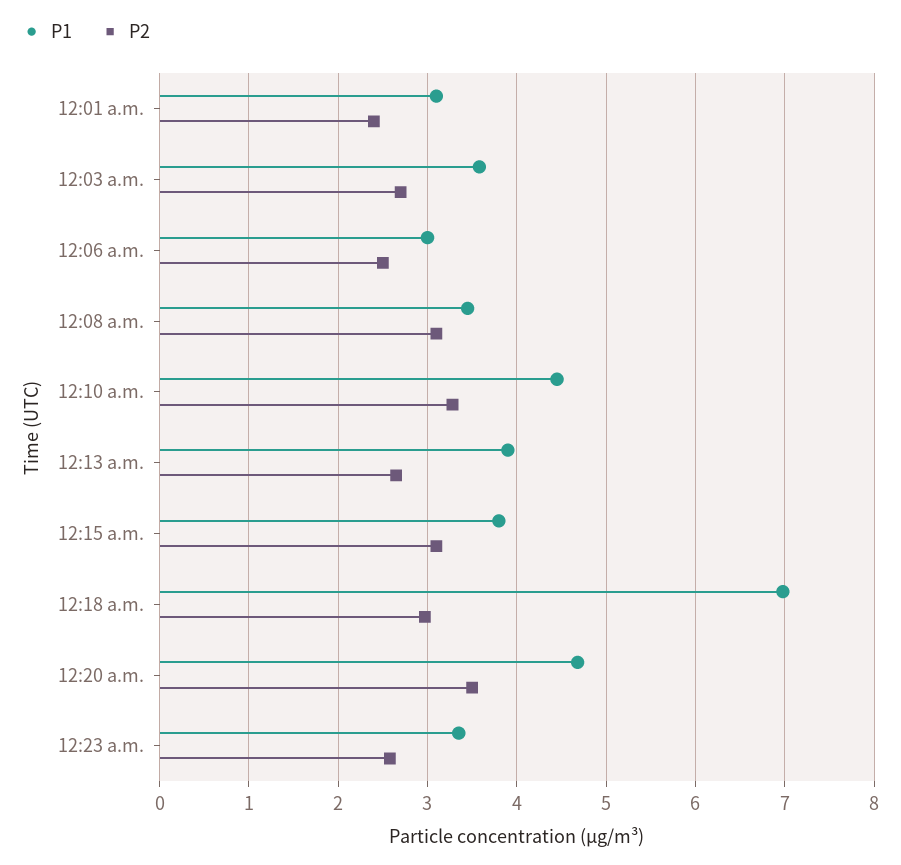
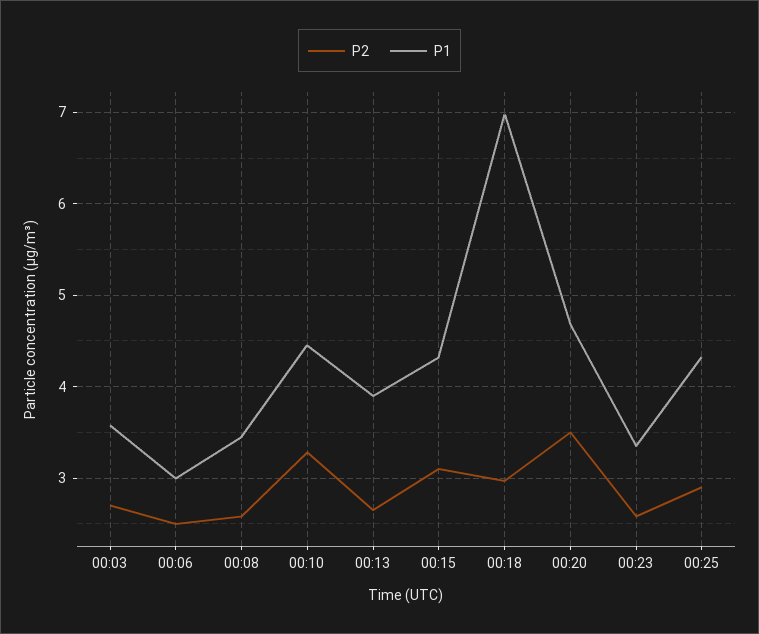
P1, 12:01 a.m.: 3.1 -> none
P2, 12:01 a.m.: 2.4 -> none
P2, 12:08 a.m.: 3.1 -> 2.6
P1, 12:15 a.m.: 3.8 -> 4.3
P2, 00:25: none -> 2.9
P1, 00:25: none -> 4.3

